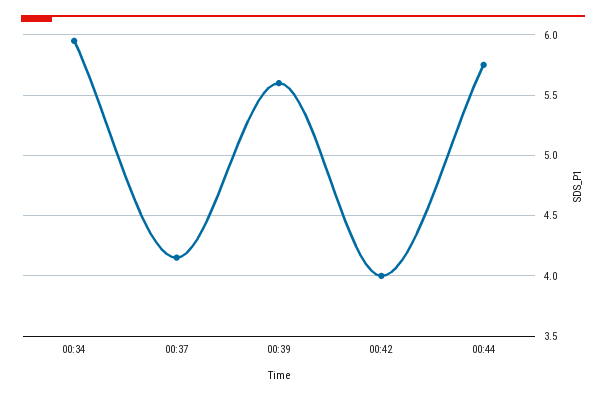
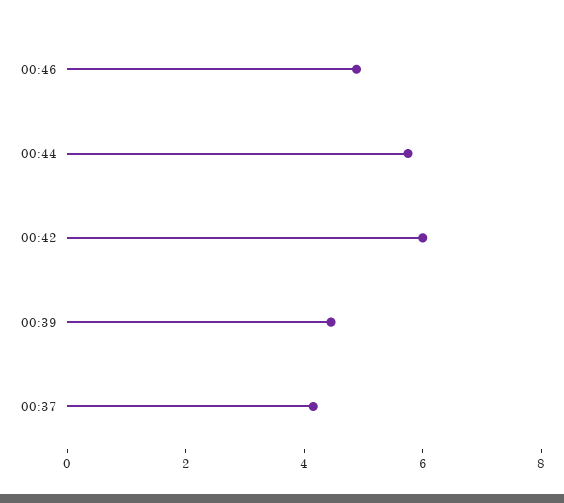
00:34: 5.95 -> none
00:39: 5.6 -> 4.5
00:42: 4 -> 6
00:46: none -> 5

